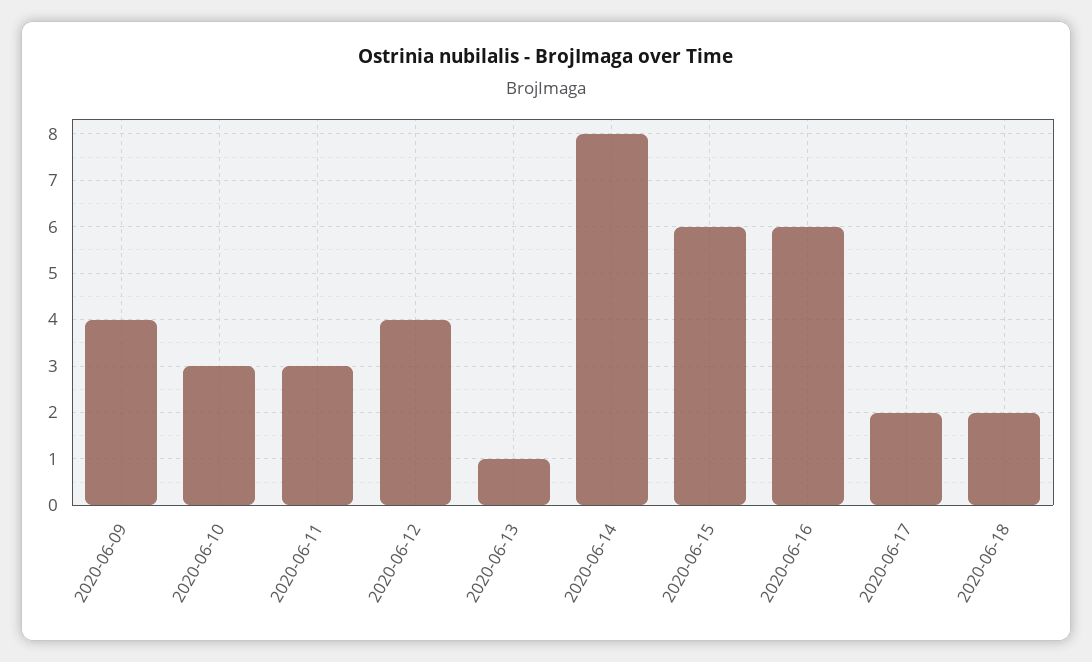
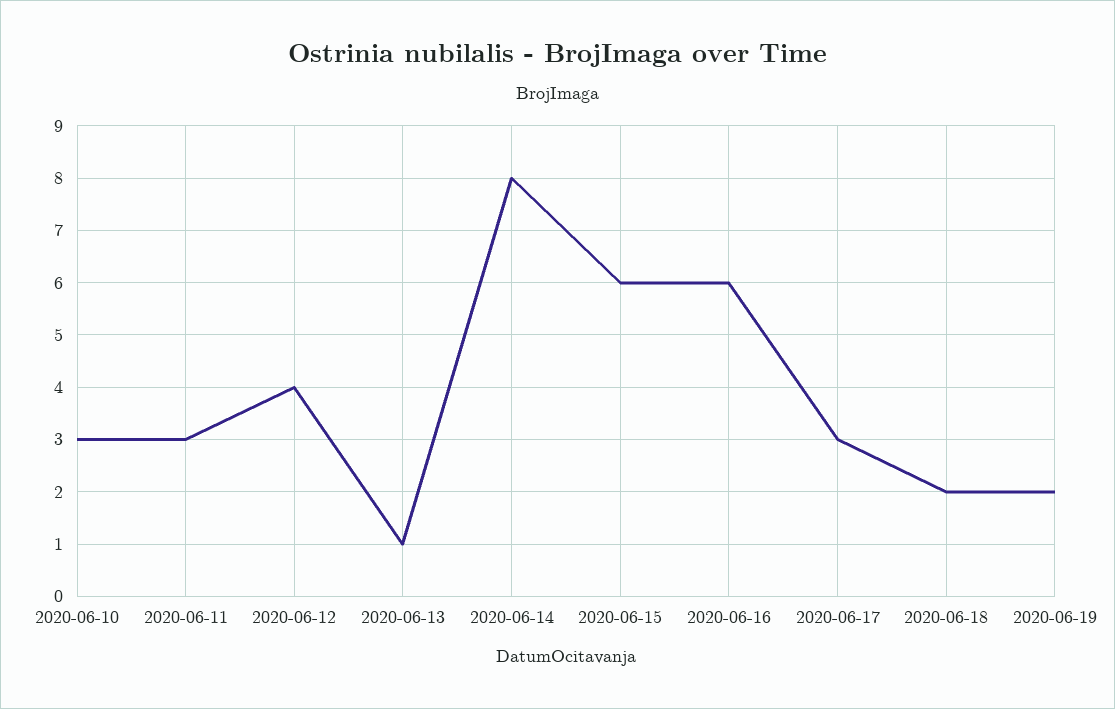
2020-06-09: 4 -> none
2020-06-17: 2 -> 3
2020-06-19: none -> 2

